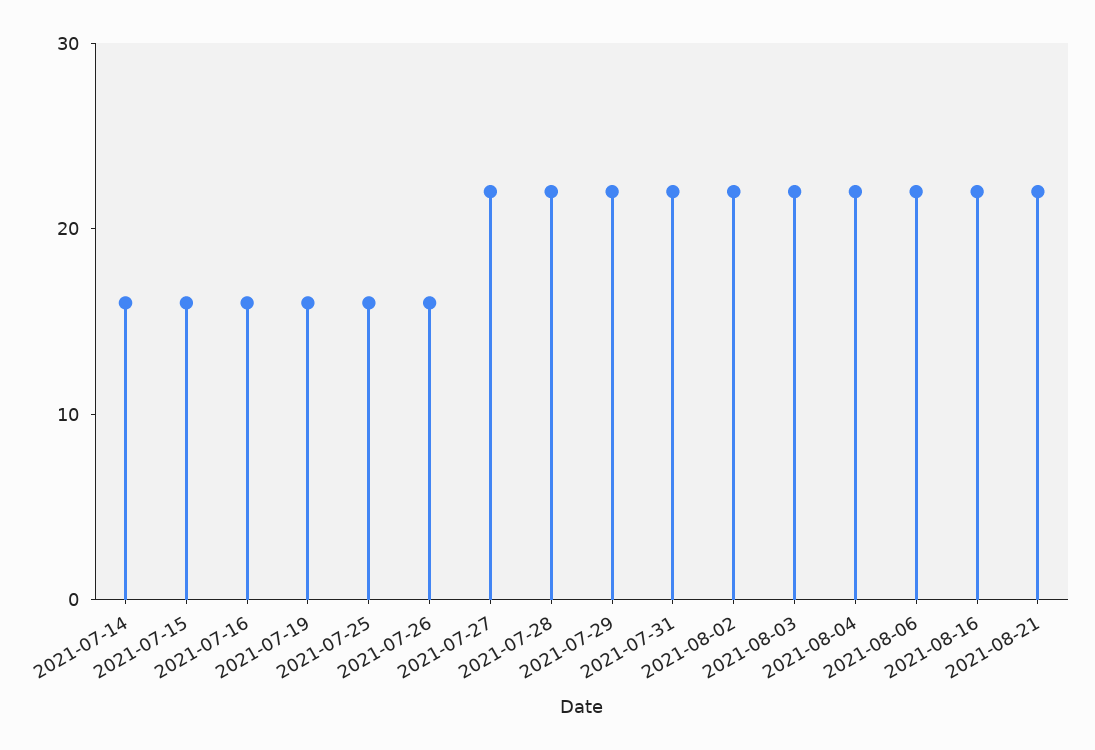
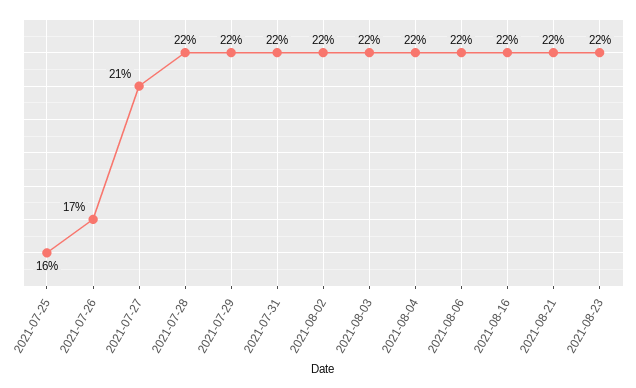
2021-07-14: 16 -> none
2021-07-15: 16 -> none
2021-07-16: 16 -> none
2021-07-19: 16 -> none
2021-07-26: 16 -> 17
2021-07-27: 22 -> 21
2021-08-23: none -> 22

